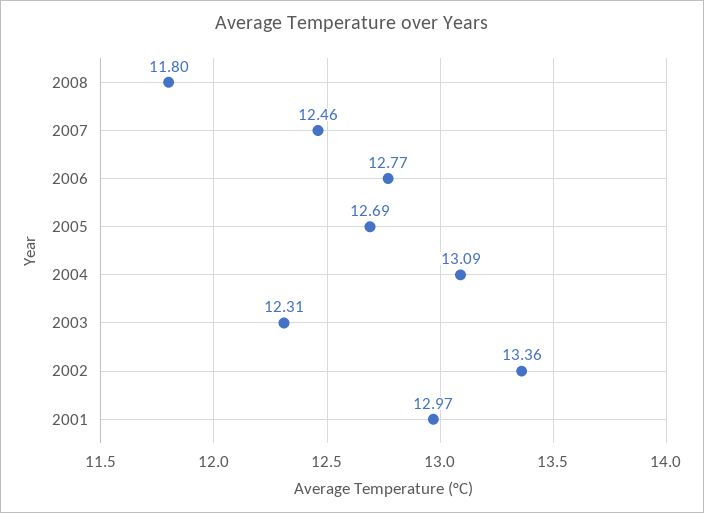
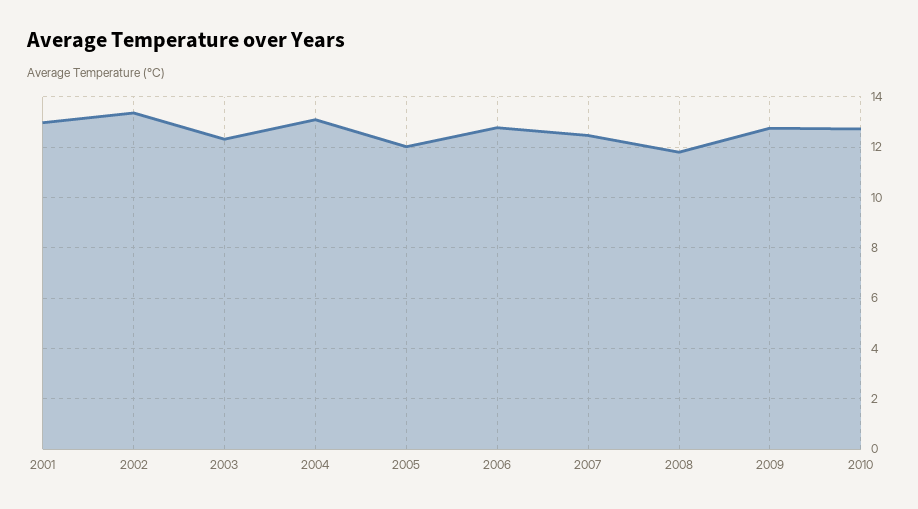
2005: 12.69 -> 12
2009: none -> 12.75
2010: none -> 12.75

